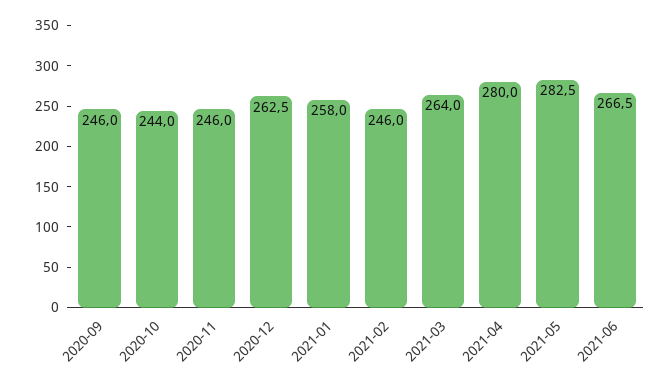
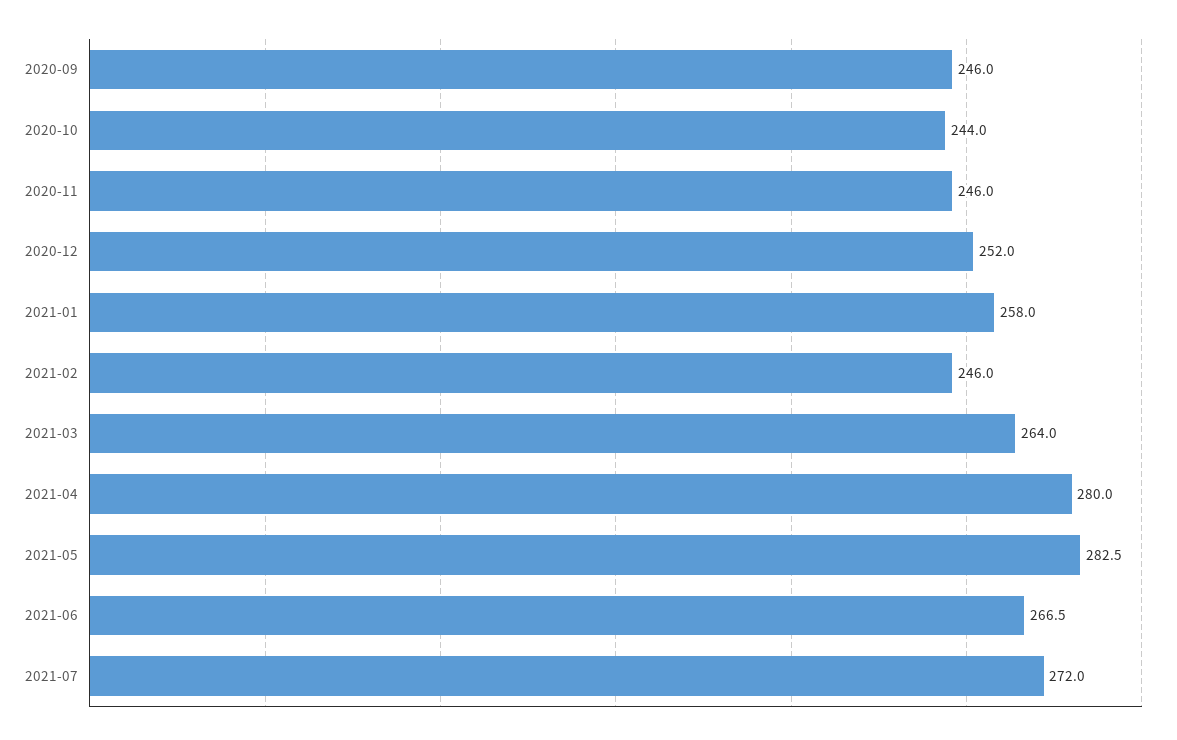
2020-12: 262.5 -> 252
2021-07: none -> 272

